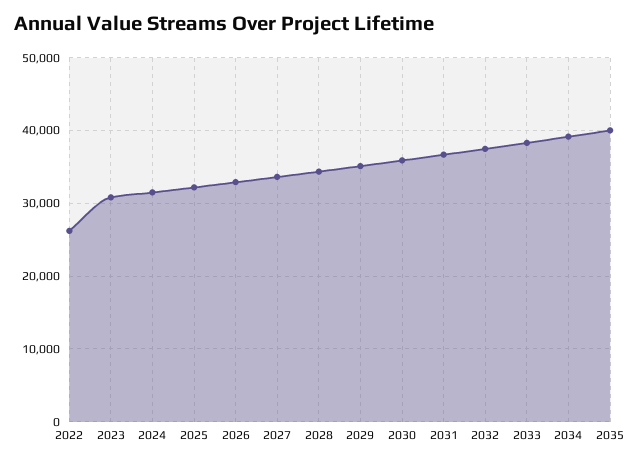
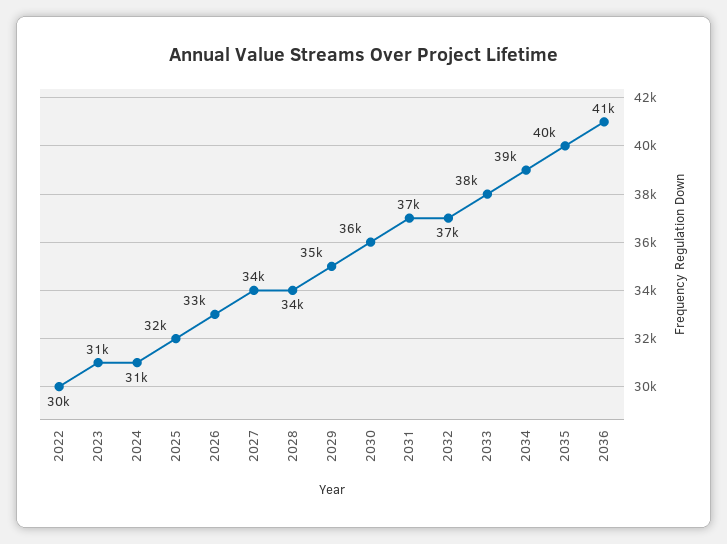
2022: 26000 -> 30000
2036: none -> 41000

